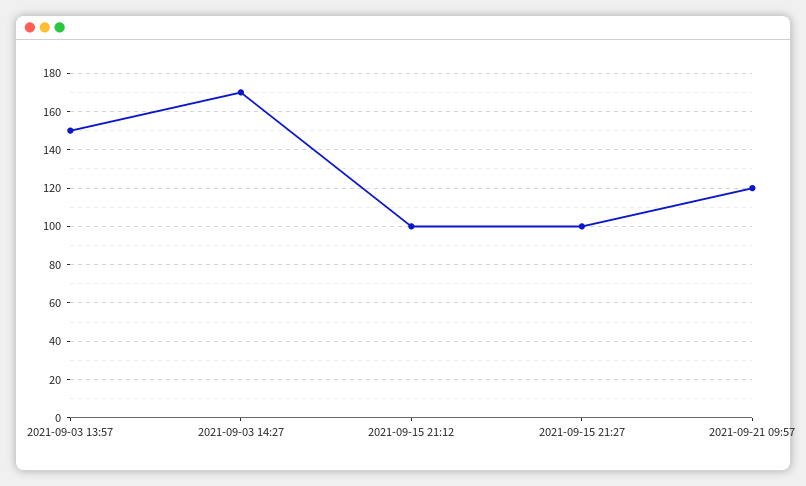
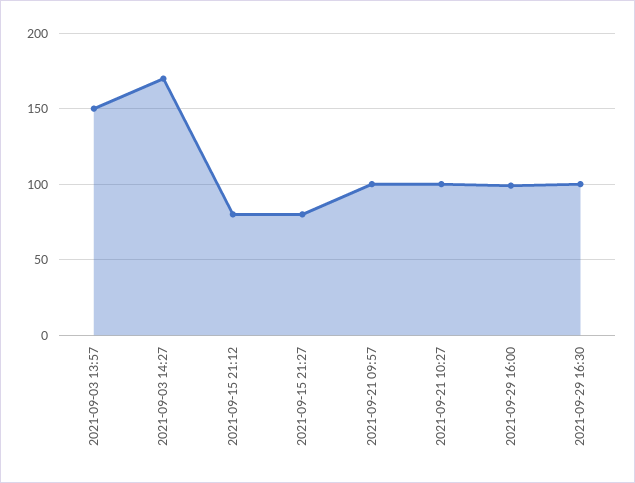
2021-09-15 21:12: 100 -> 80
2021-09-15 21:27: 100 -> 80
2021-09-21 09:57: 120 -> 100
2021-09-21 10:27: none -> 100
2021-09-29 16:00: none -> 100
2021-09-29 16:30: none -> 100

